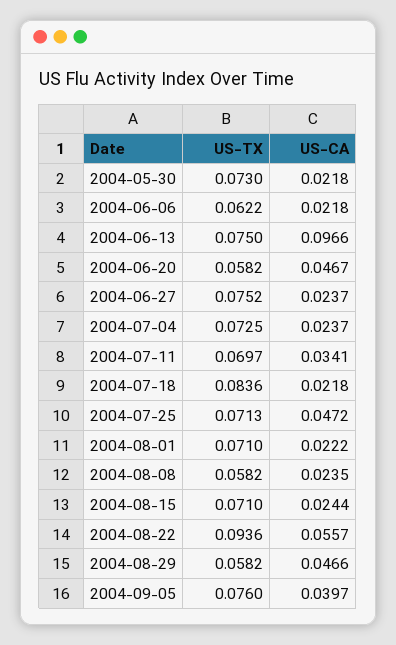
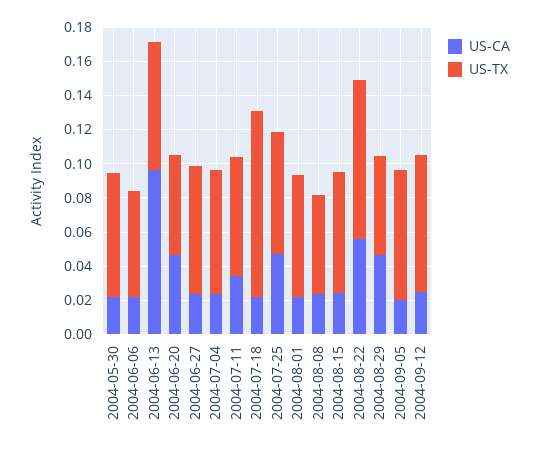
US-TX, 2004-07-18: 0.0836 -> 0.11
US-CA, 2004-09-05: 0.0397 -> 0.02
US-CA, 2004-09-12: none -> 0.025
US-TX, 2004-09-12: none -> 0.08

